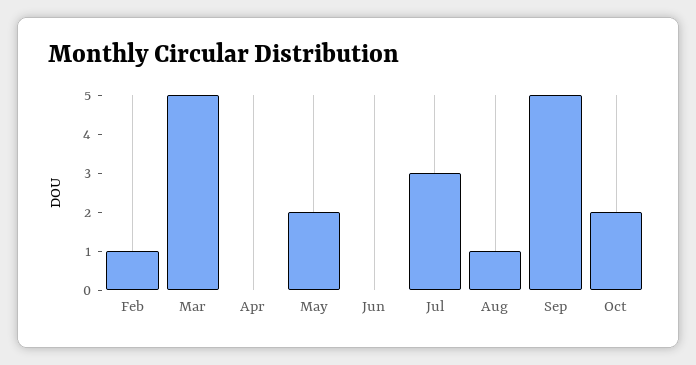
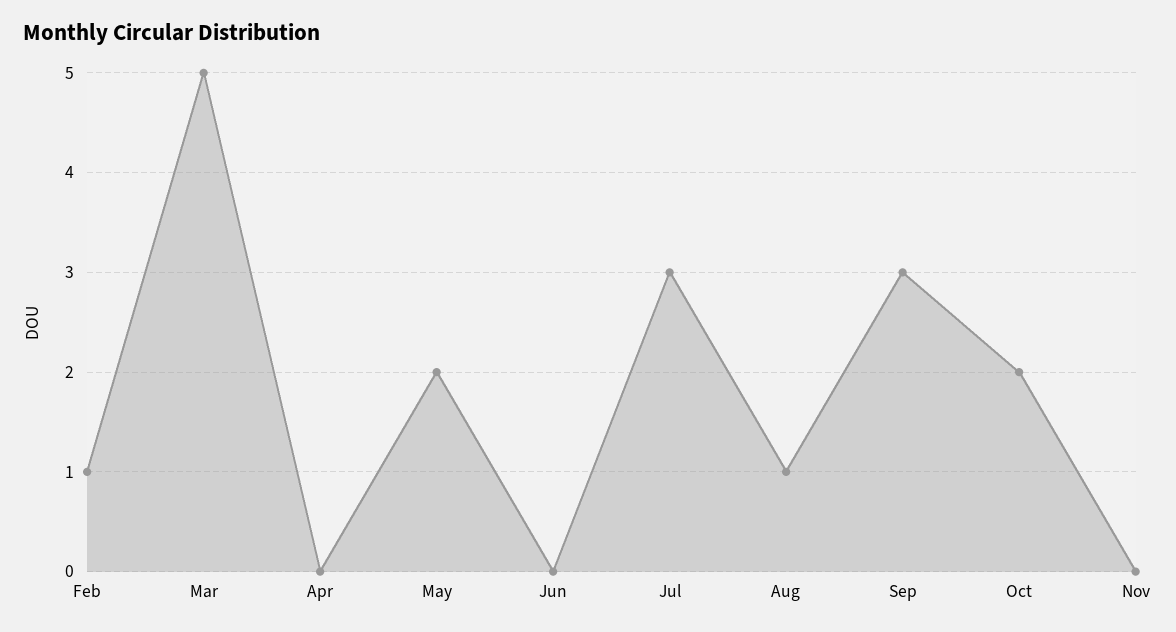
Sep: 5 -> 3
Nov: none -> 0

